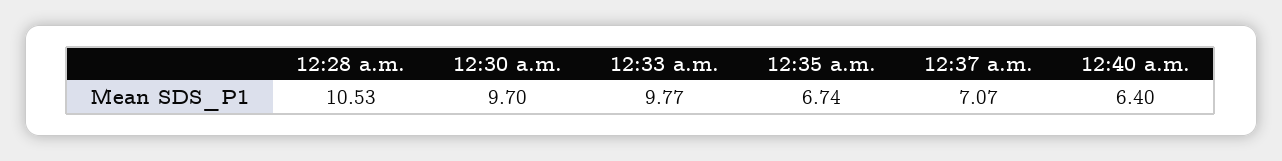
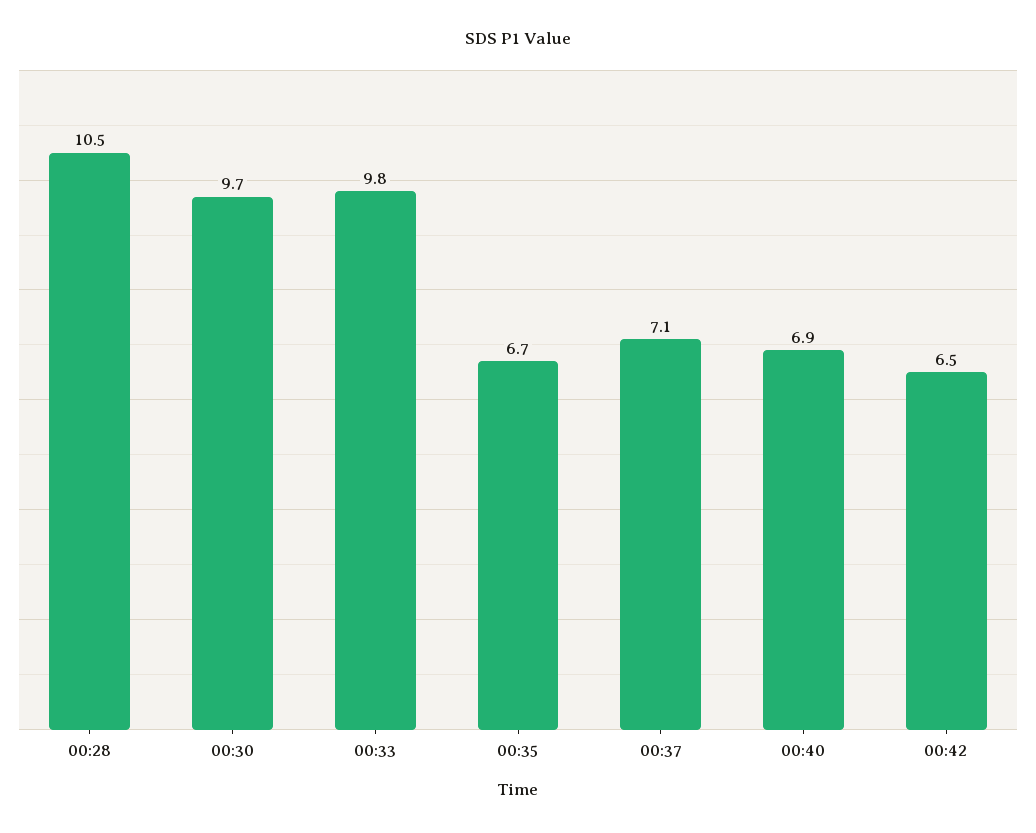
12:40 a.m.: 6.4 -> 6.9
00:42: none -> 6.5

